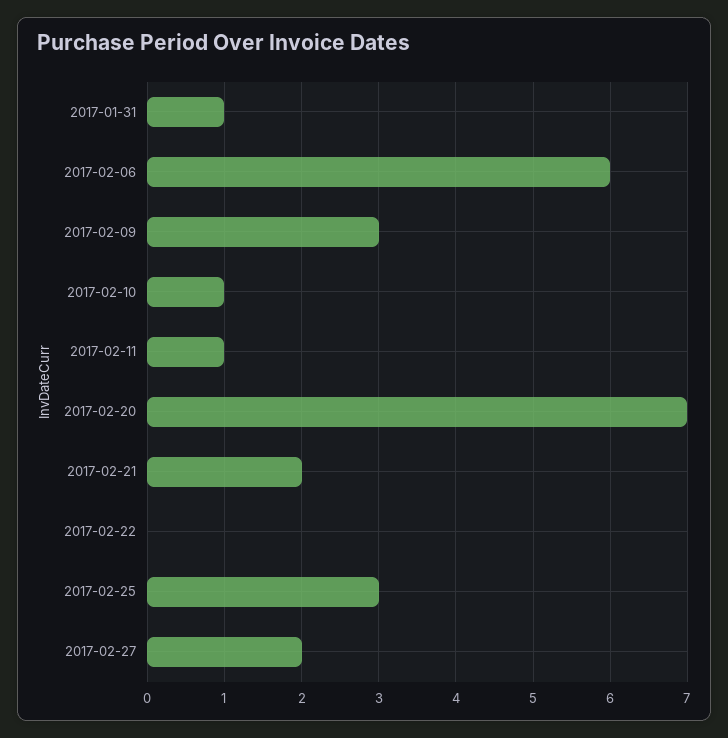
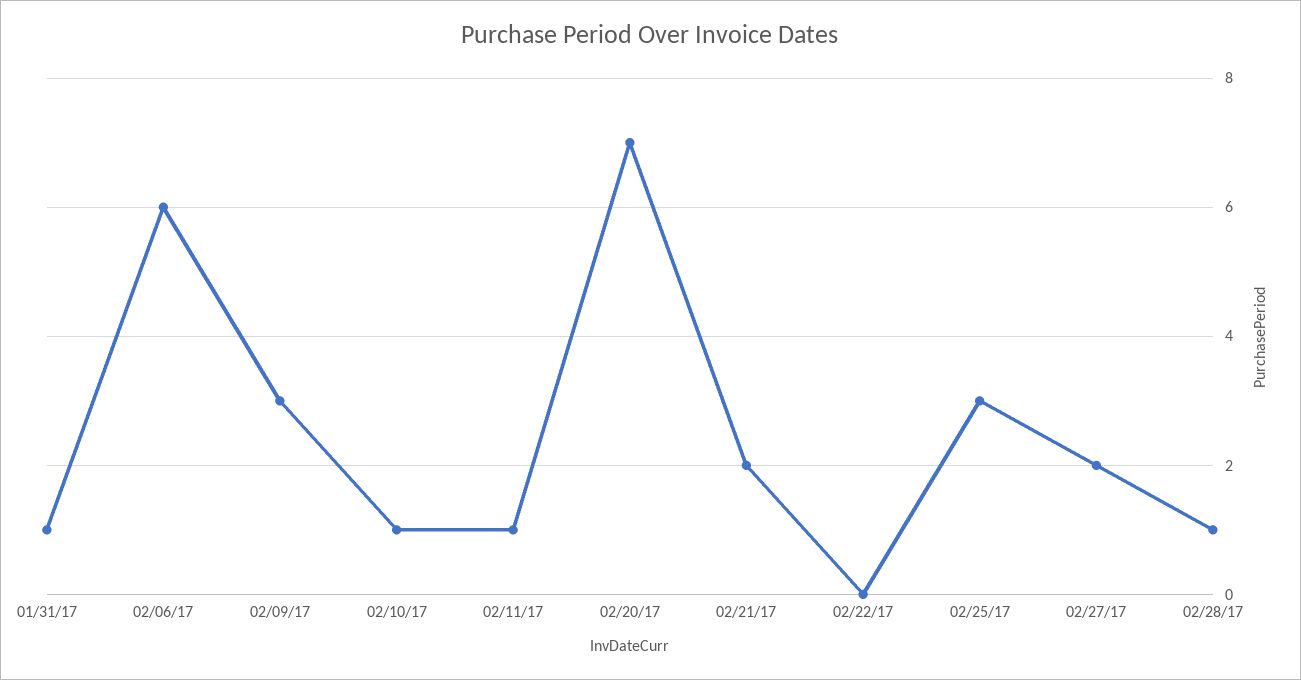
02/28/17: none -> 1

